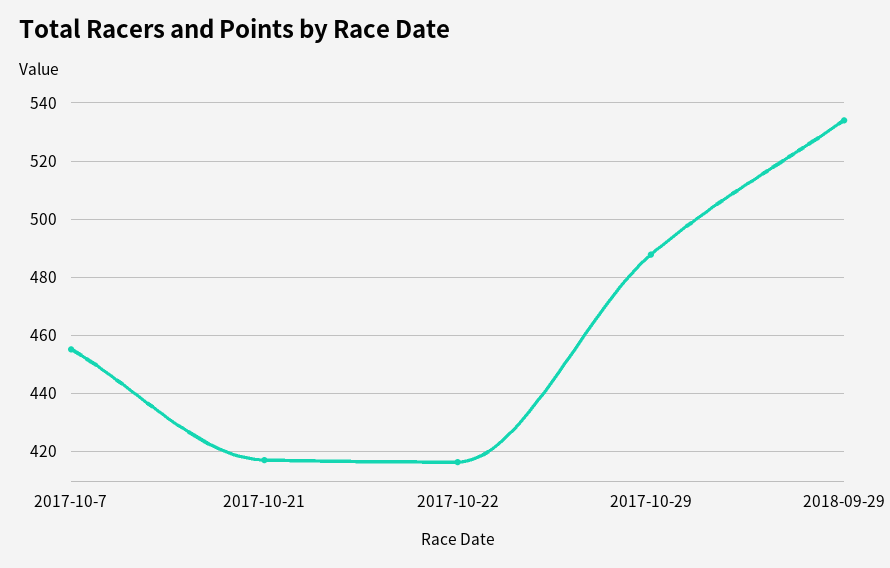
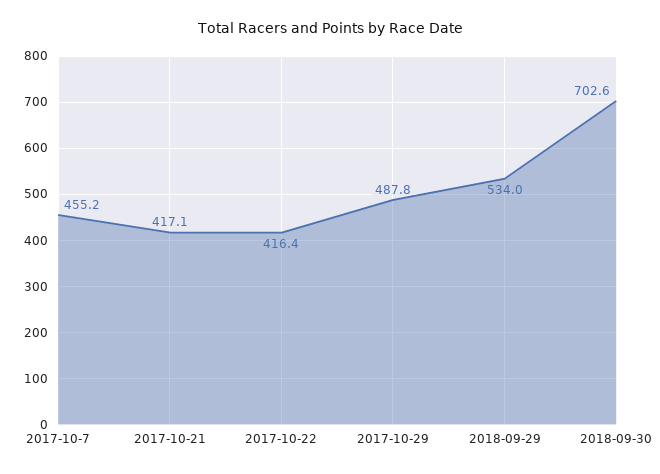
2018-09-30: none -> 702.6

